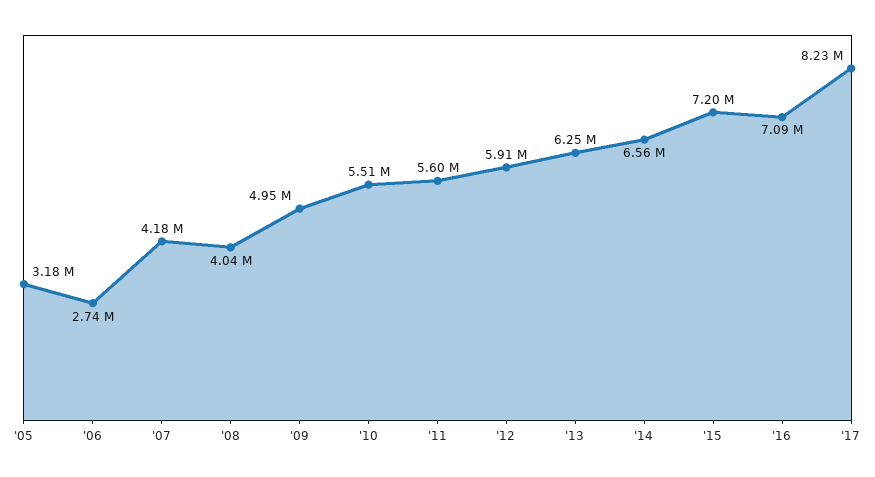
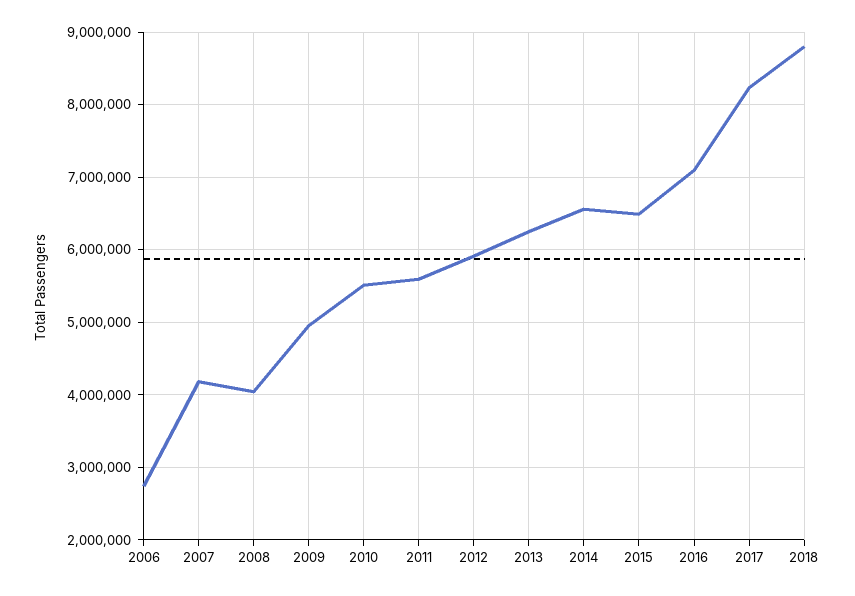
'05: 3180000 -> none
'15: 7200000 -> 6500000
2018: none -> 8800000

